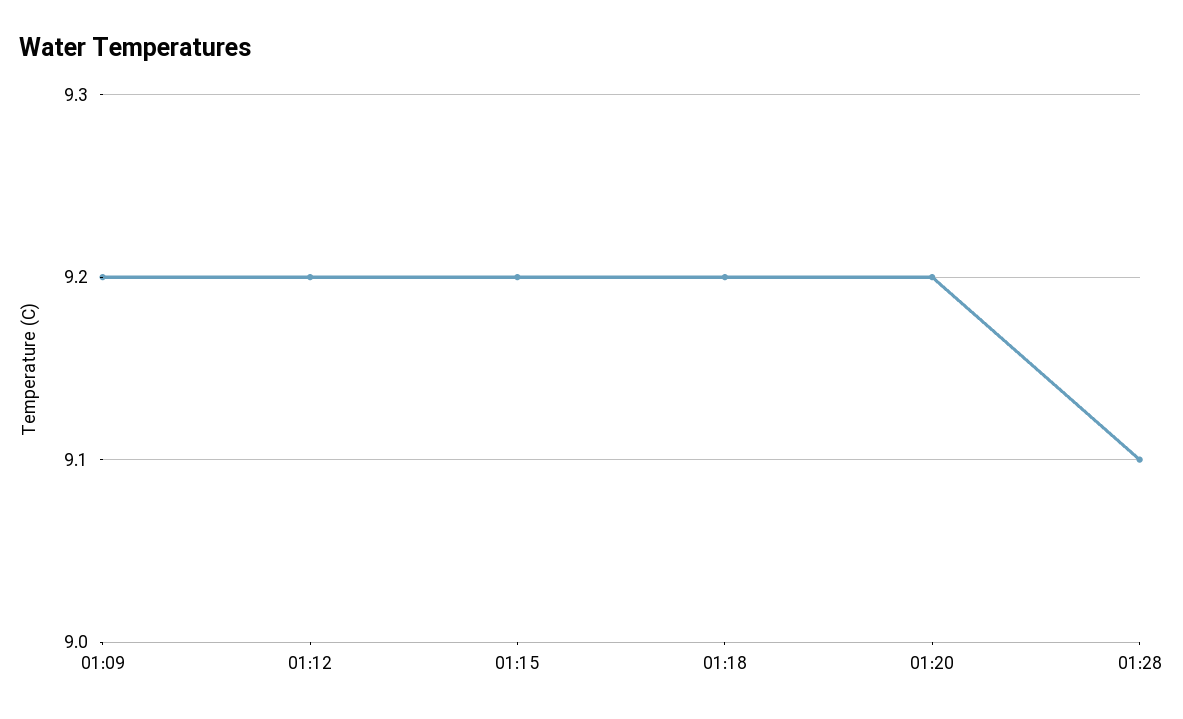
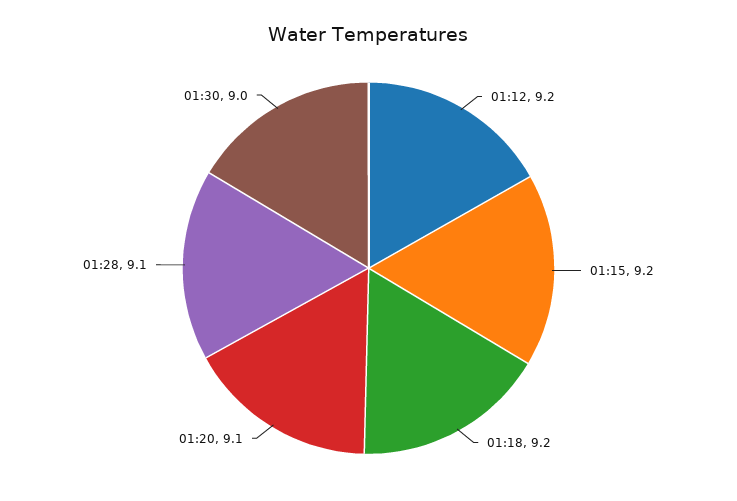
01:09: 9.2 -> none
01:20: 9.2 -> 9.1
01:30: none -> 9

